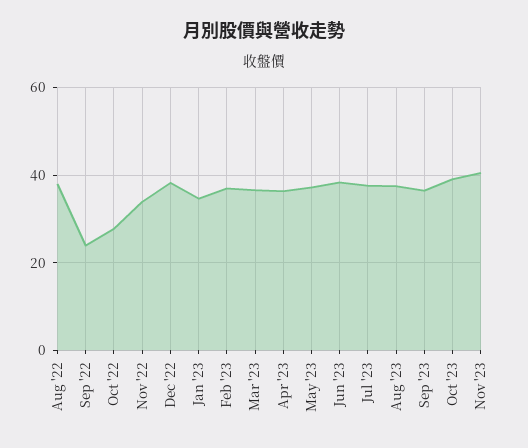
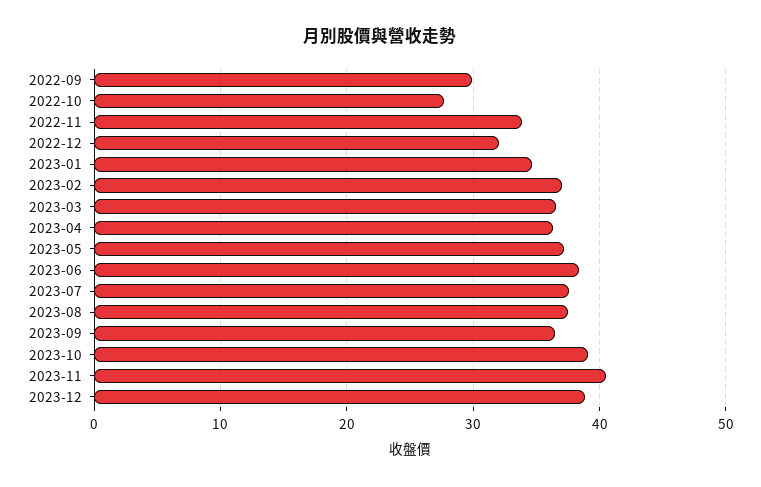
Aug '22: 38 -> none
Sep '22: 24 -> 30
Dec '22: 38 -> 32
2023-12: none -> 39

